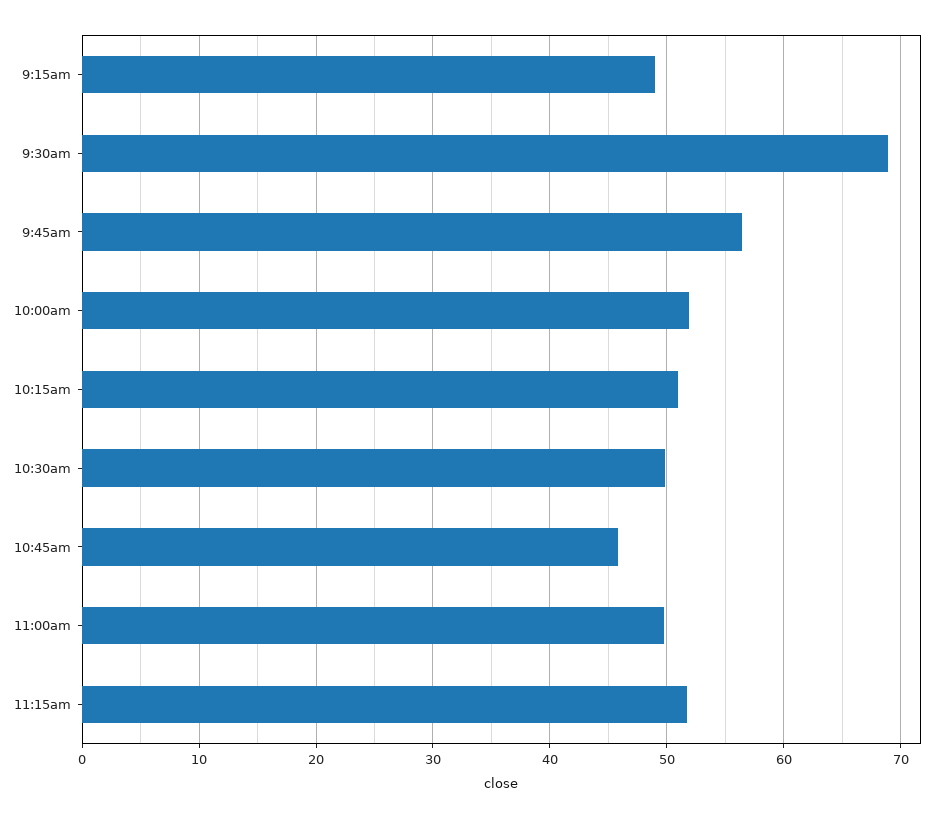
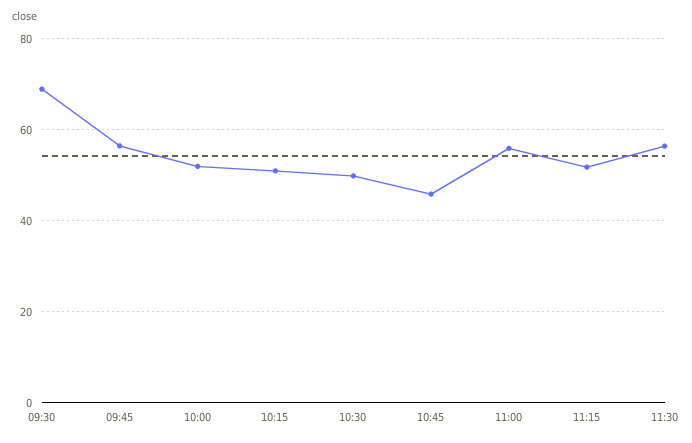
9:15am: 49 -> none
11:00am: 50 -> 56
11:30: none -> 56

